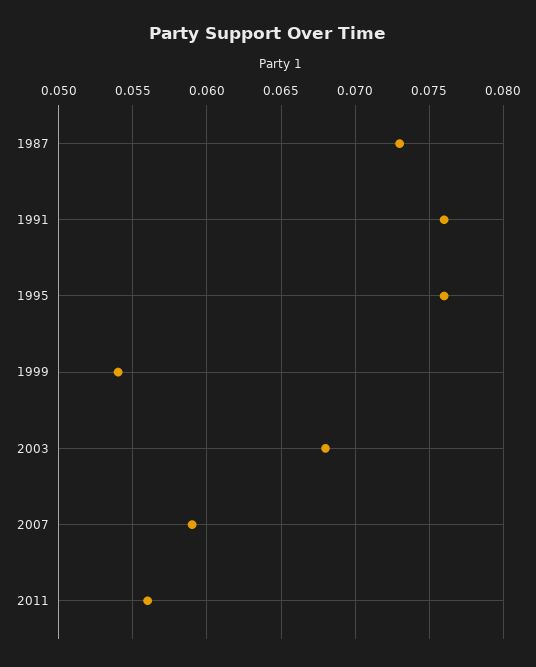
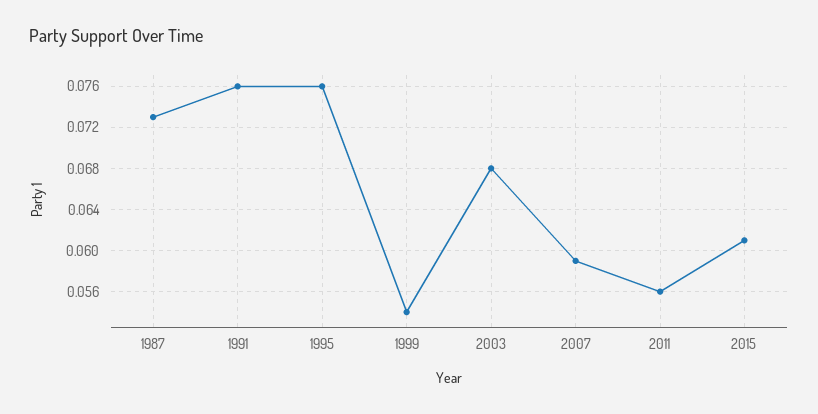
2015: none -> 0.061

